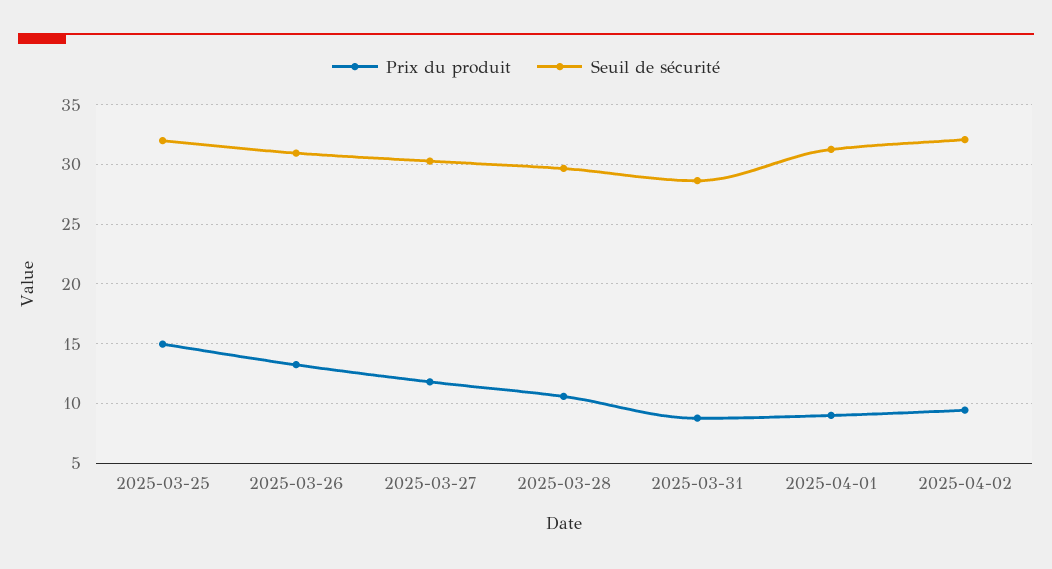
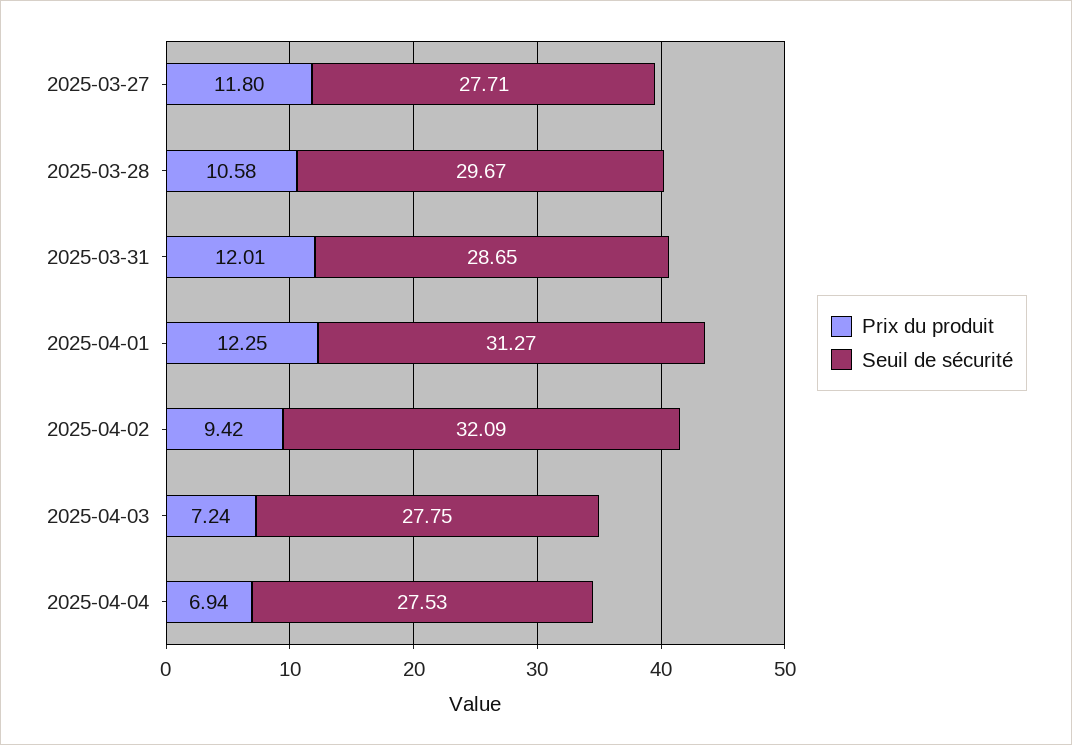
Prix du produit, 2025-03-25: 15 -> none
Seuil de sécurité, 2025-03-25: 32 -> none
Prix du produit, 2025-03-26: 13 -> none
Seuil de sécurité, 2025-03-26: 31 -> none
Seuil de sécurité, 2025-03-27: 30 -> 27.71
Prix du produit, 2025-03-31: 9 -> 12.01
Prix du produit, 2025-04-01: 9 -> 12.25
Prix du produit, 2025-04-03: none -> 7.24
Seuil de sécurité, 2025-04-03: none -> 27.75
Prix du produit, 2025-04-04: none -> 6.94
Seuil de sécurité, 2025-04-04: none -> 27.53

